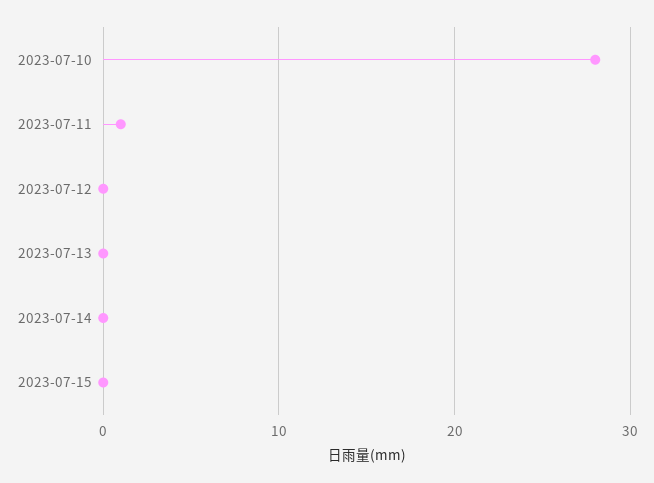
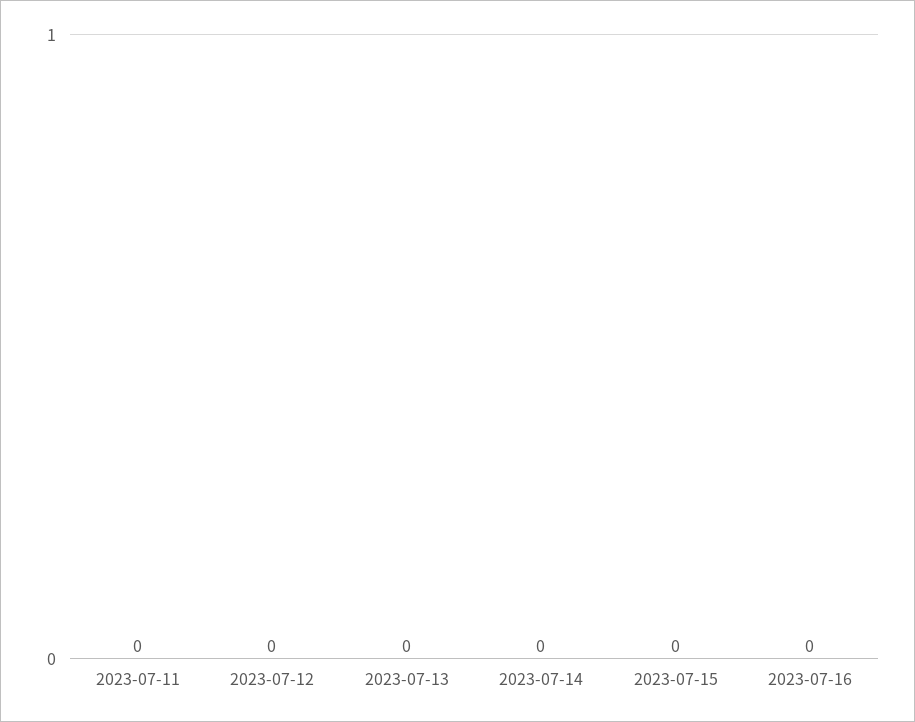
2023-07-10: 28 -> none
2023-07-11: 1 -> 0
2023-07-16: none -> 0

